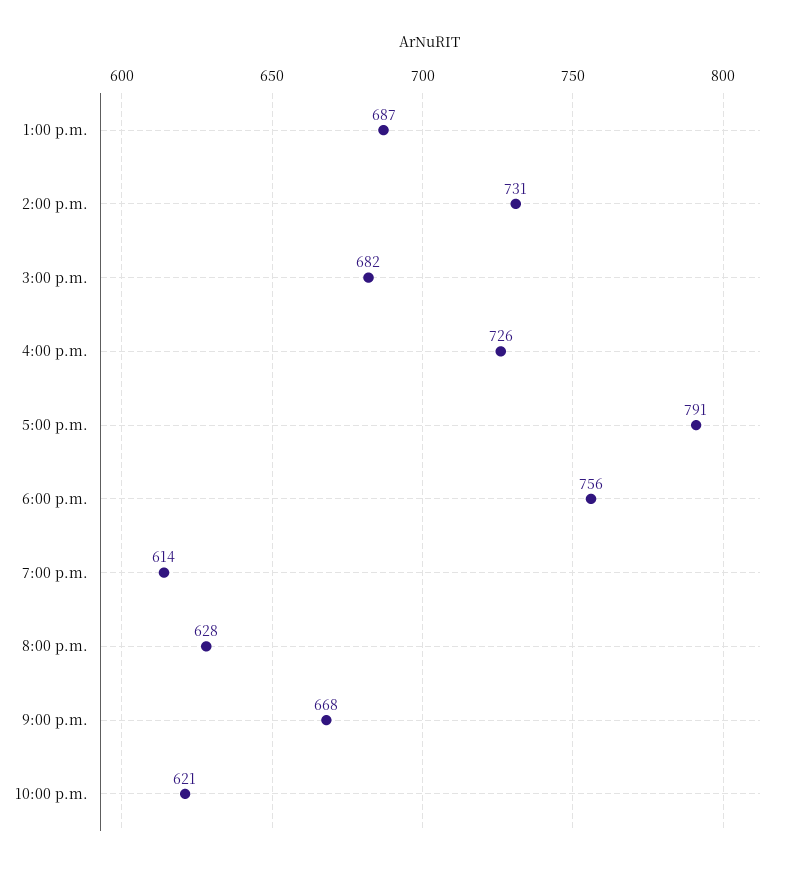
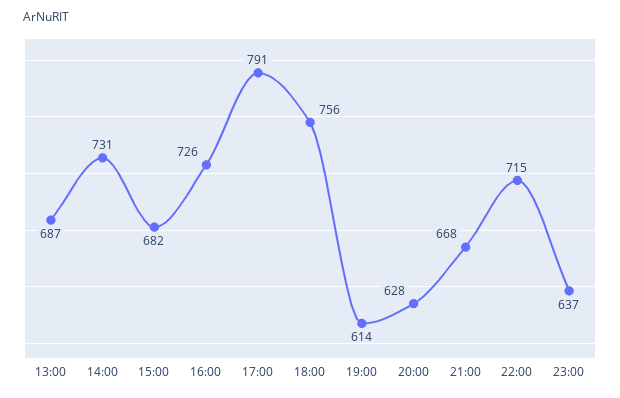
10:00 p.m.: 621 -> 715
23:00: none -> 637

